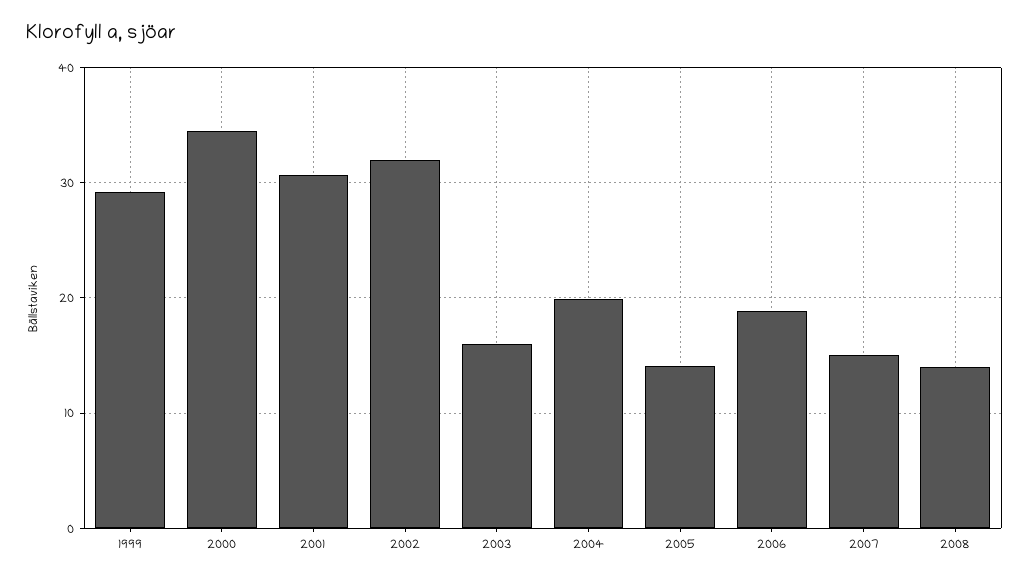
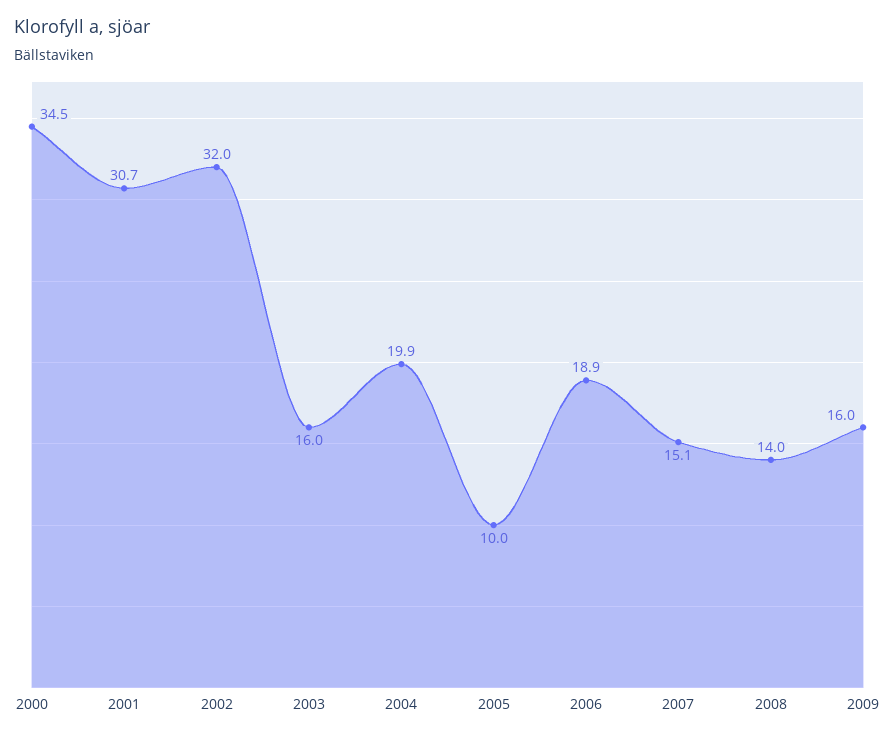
1999: 29 -> none
2005: 14 -> 10
2009: none -> 16

